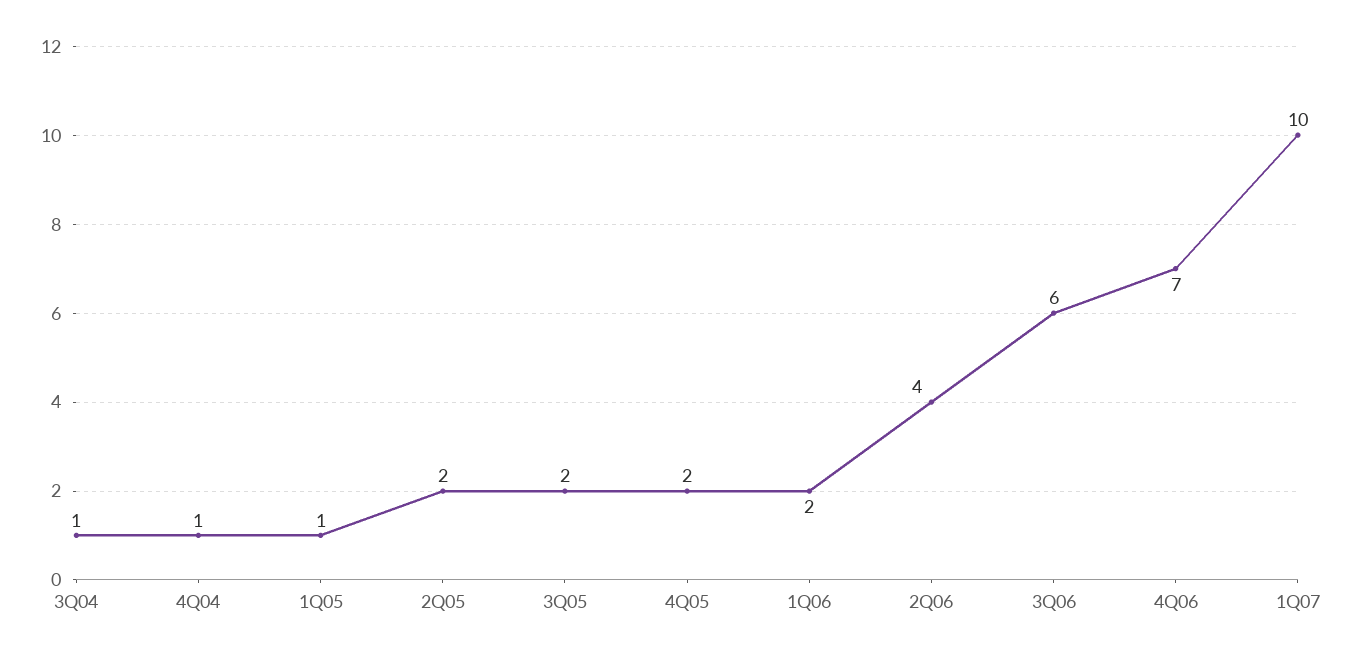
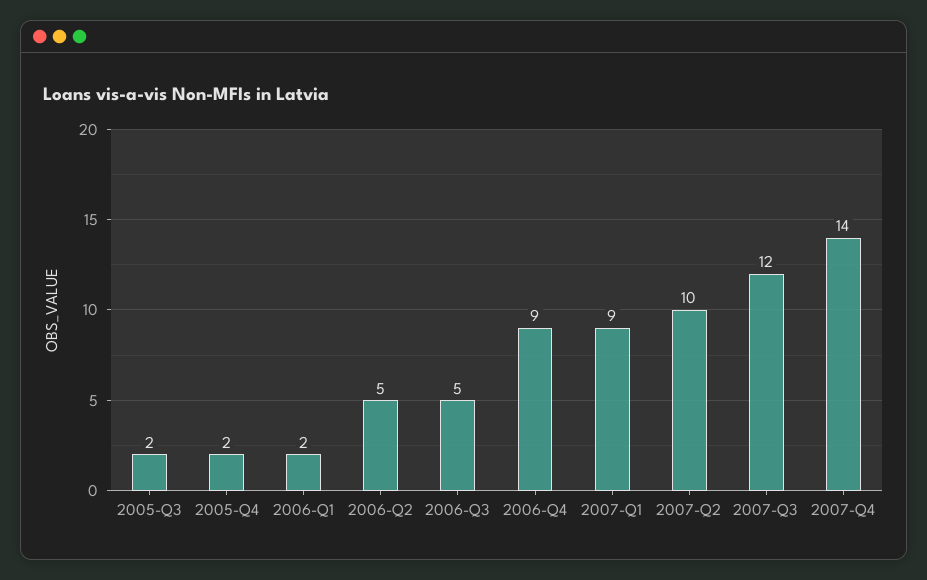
3Q04: 1 -> none
4Q04: 1 -> none
1Q05: 1 -> none
2Q05: 2 -> none
2Q06: 4 -> 5
3Q06: 6 -> 5
4Q06: 7 -> 9
1Q07: 10 -> 9
2007-Q2: none -> 10
2007-Q3: none -> 12
2007-Q4: none -> 14

